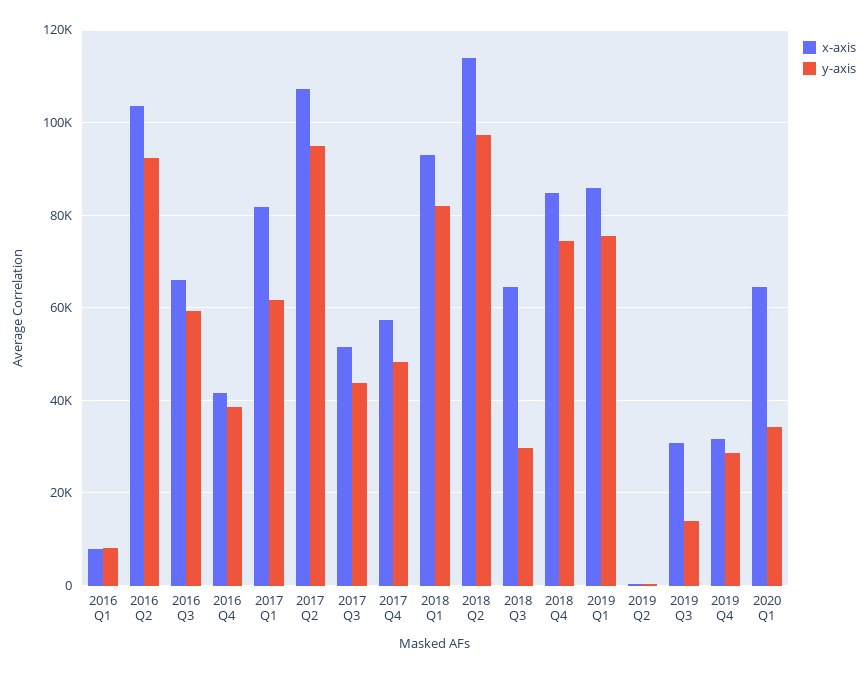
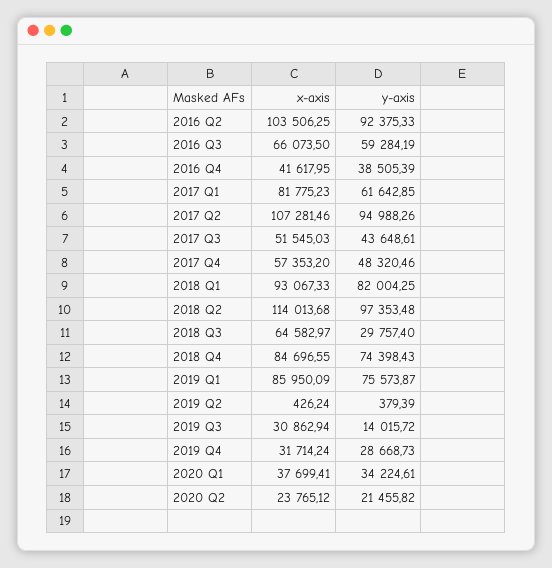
x-axis, 2016 Q1: 8000 -> none
y-axis, 2016 Q1: 8000 -> none
x-axis, 2020 Q1: 64000 -> 37699.41
x-axis, 2020 Q2: none -> 23765.12
y-axis, 2020 Q2: none -> 21455.82

